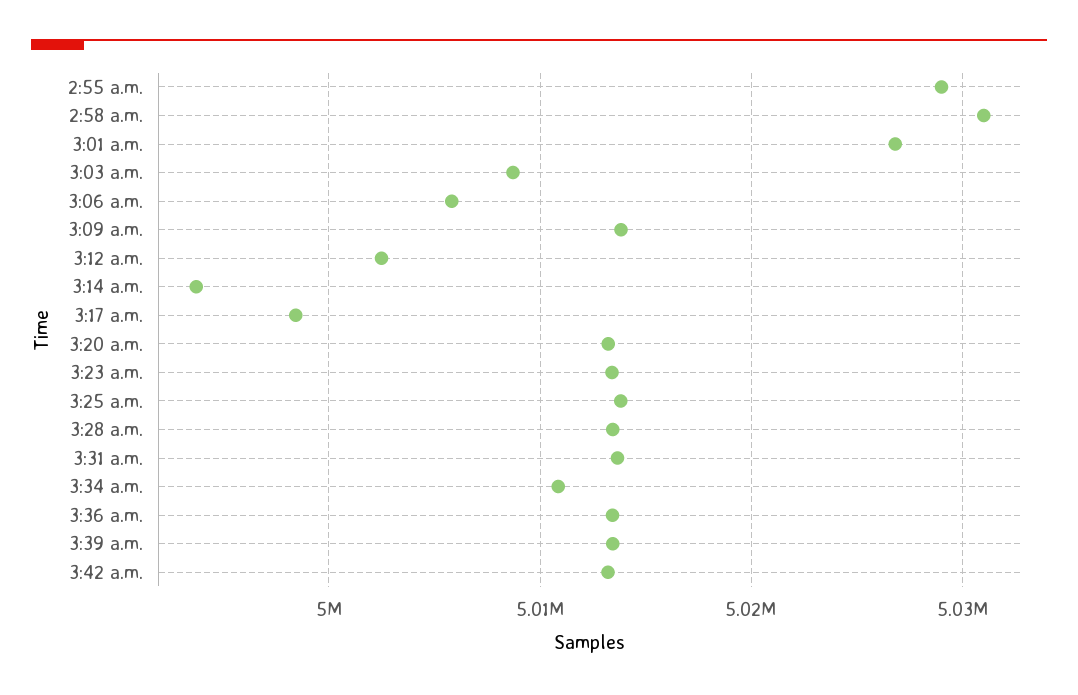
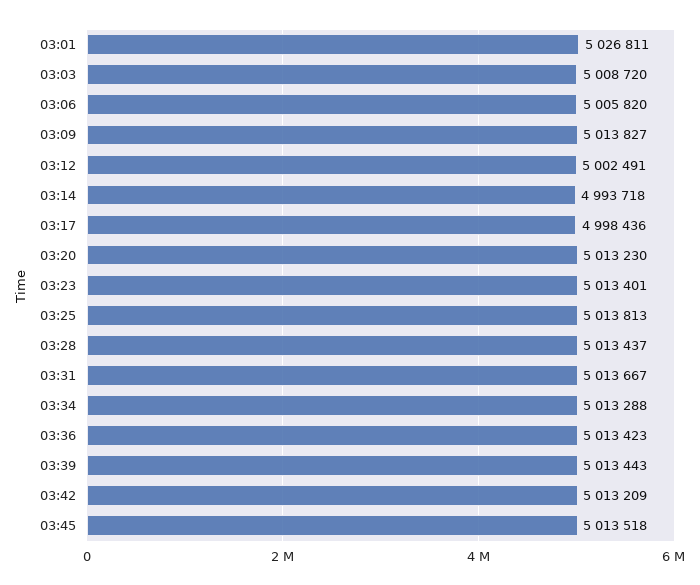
2:55 a.m.: 5029000 -> none
2:58 a.m.: 5031000 -> none
3:34 a.m.: 5011000 -> 5013288
03:45: none -> 5013518

